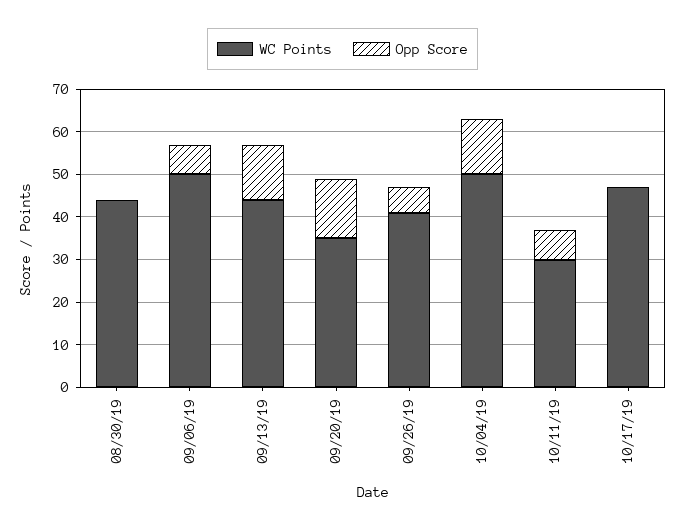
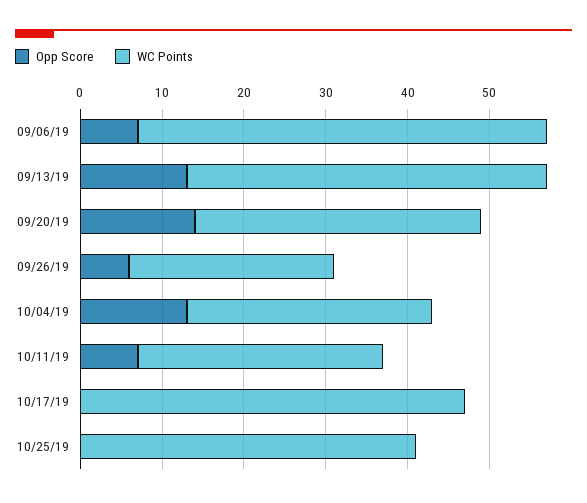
WC Points, 08/30/19: 45 -> none
Opp Score, 08/30/19: 0 -> none
WC Points, 09/26/19: 40 -> 25
WC Points, 10/04/19: 50 -> 30
Opp Score, 10/25/19: none -> 0
WC Points, 10/25/19: none -> 41

